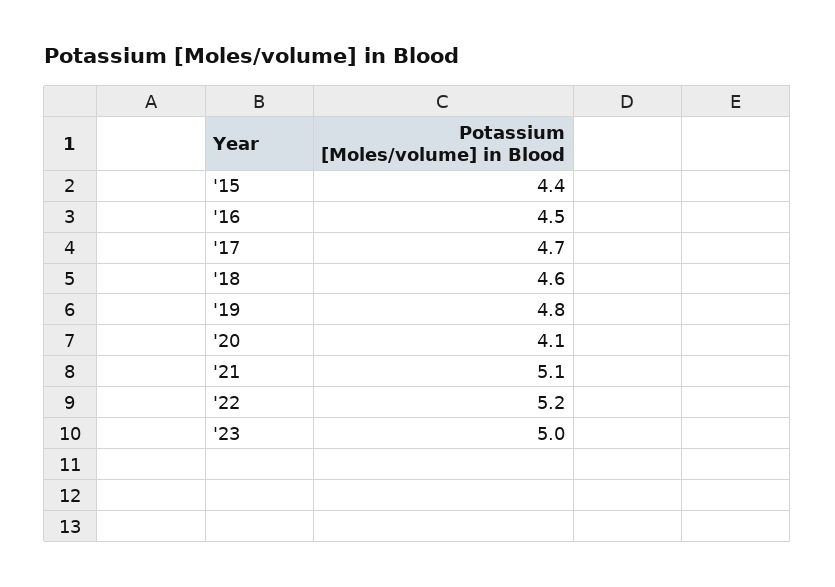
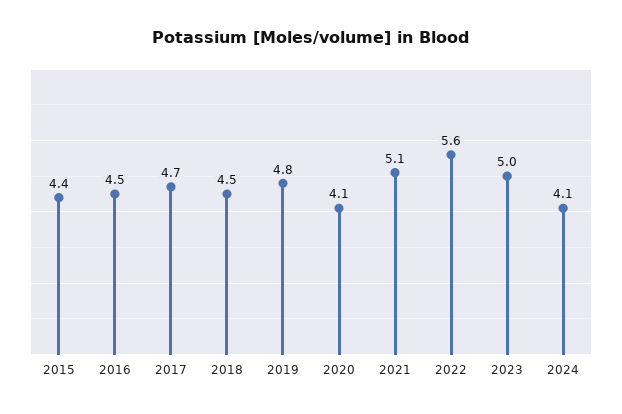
'18: 4.6 -> 4.5
'22: 5.2 -> 5.6
2024: none -> 4.1

